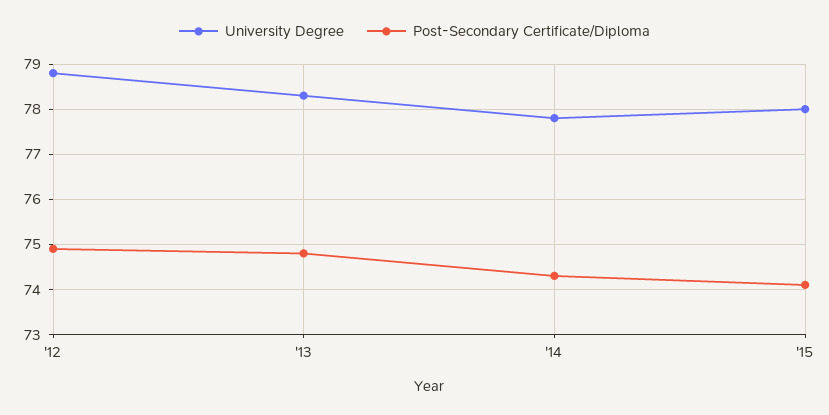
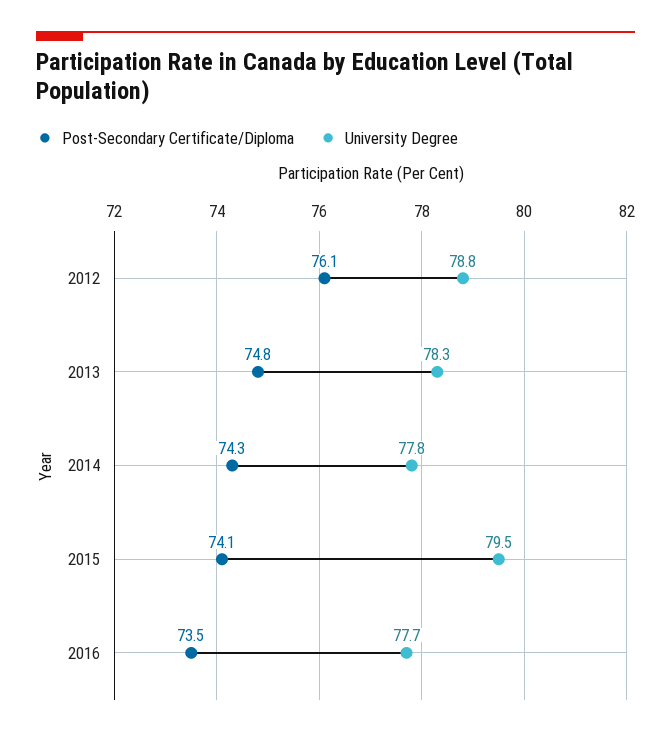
Post-Secondary Certificate/Diploma, '12: 75 -> 76.1
University Degree, '15: 78 -> 79.5
Post-Secondary Certificate/Diploma, 2016: none -> 73.5
University Degree, 2016: none -> 77.7

